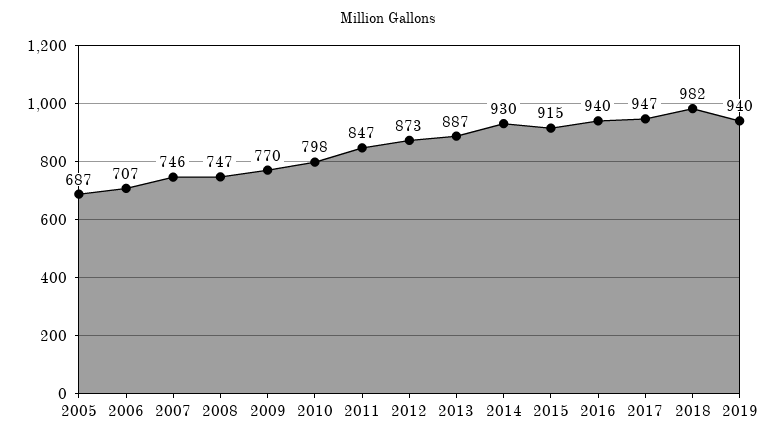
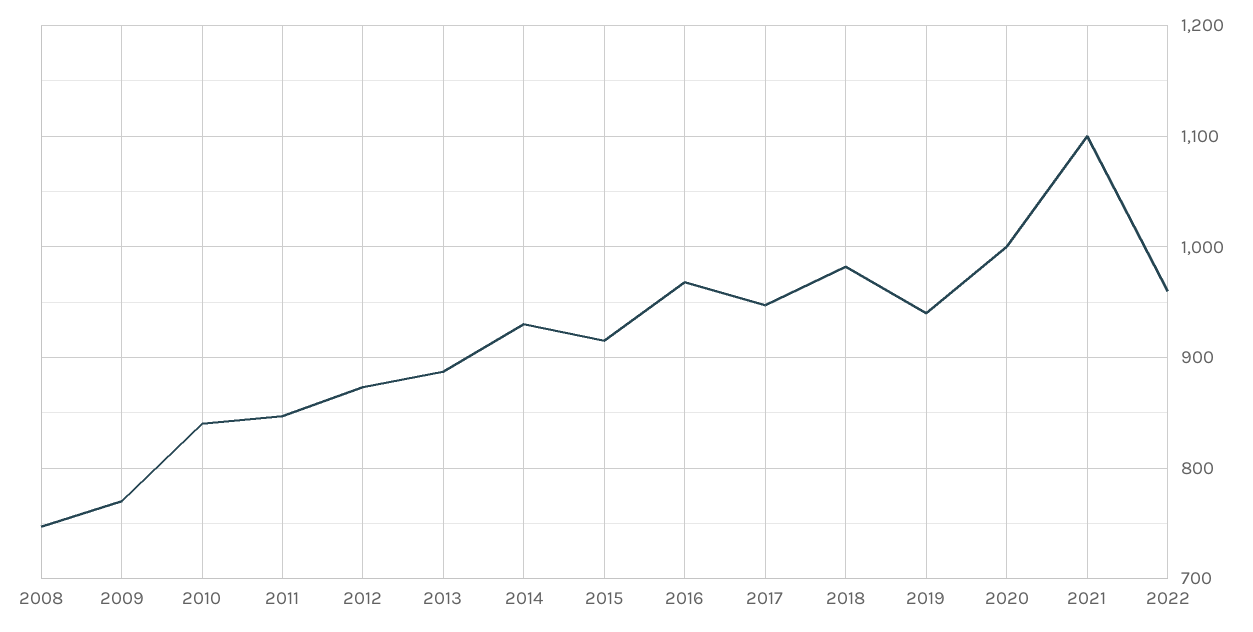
2005: 687 -> none
2006: 707 -> none
2007: 746 -> none
2010: 798 -> 840
2016: 940 -> 970
2020: none -> 1000
2021: none -> 1100
2022: none -> 960

